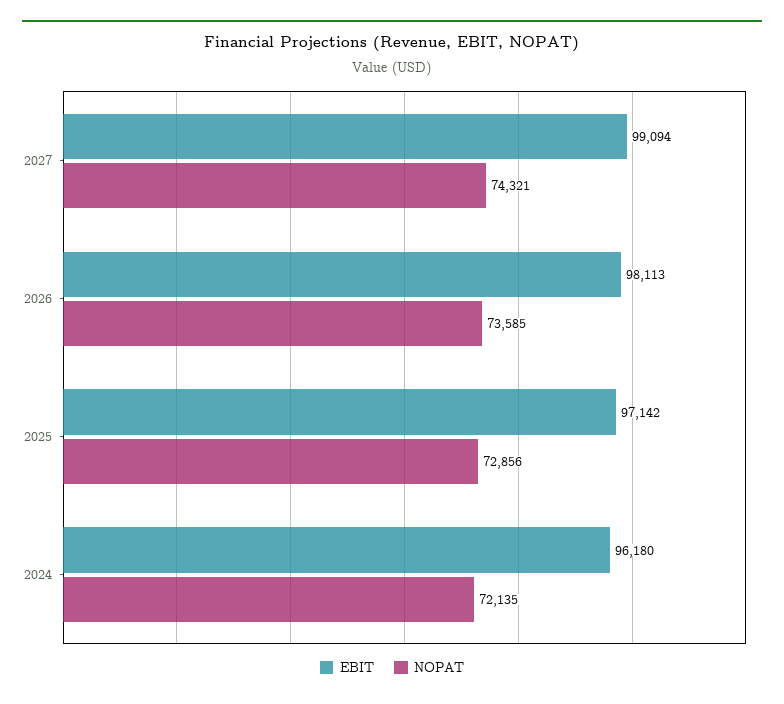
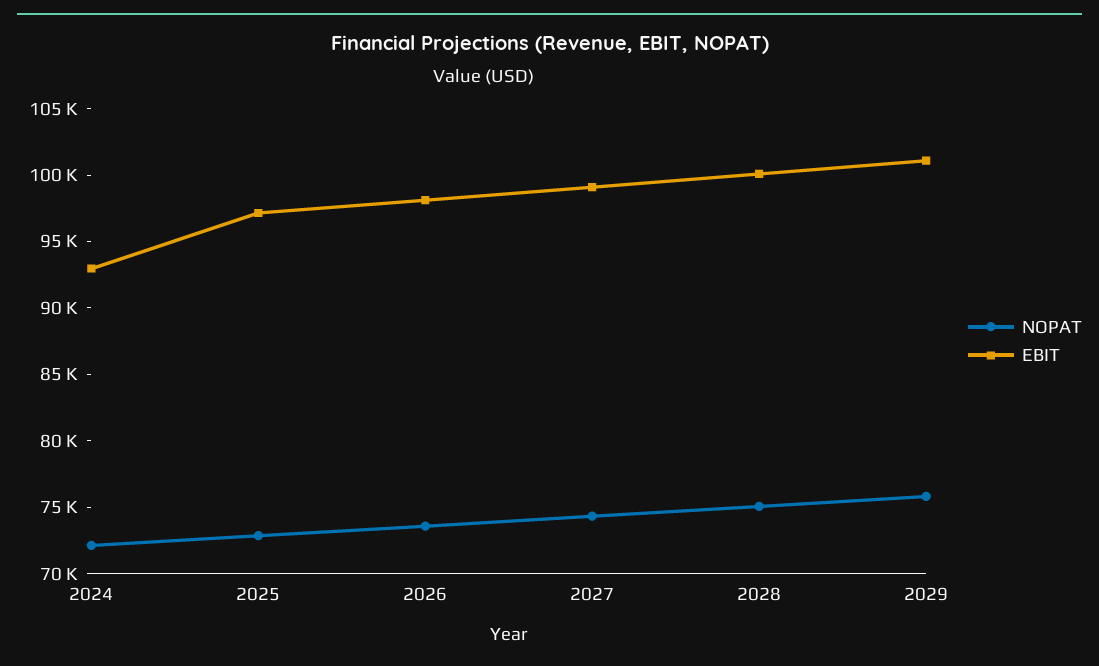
EBIT, 2024: 96180 -> 93000
NOPAT, 2028: none -> 75000
EBIT, 2028: none -> 100000
NOPAT, 2029: none -> 76000
EBIT, 2029: none -> 101000

